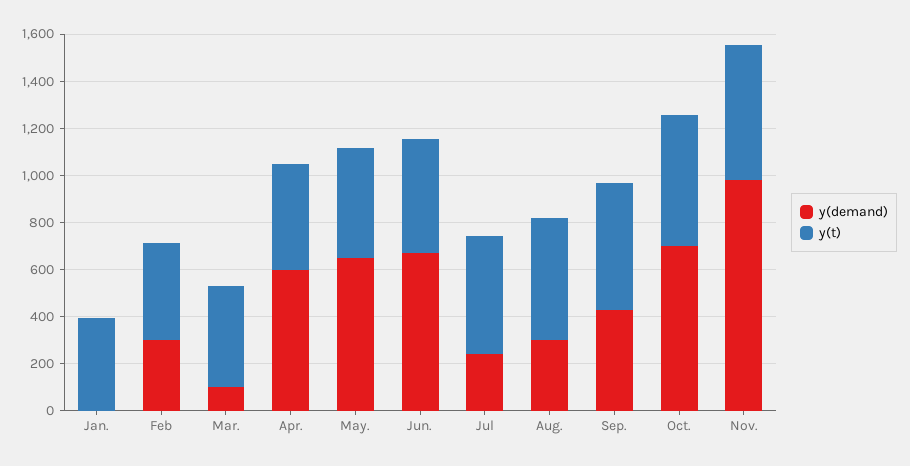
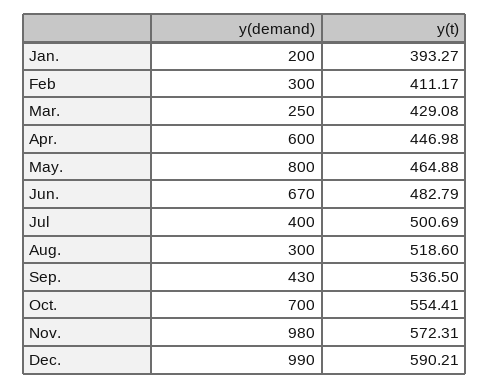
y(demand), Jan.: 0 -> 200
y(demand), Mar.: 100 -> 250
y(demand), May.: 650 -> 800
y(demand), Jul: 250 -> 400
y(demand), Dec.: none -> 990
y(t), Dec.: none -> 590.21

